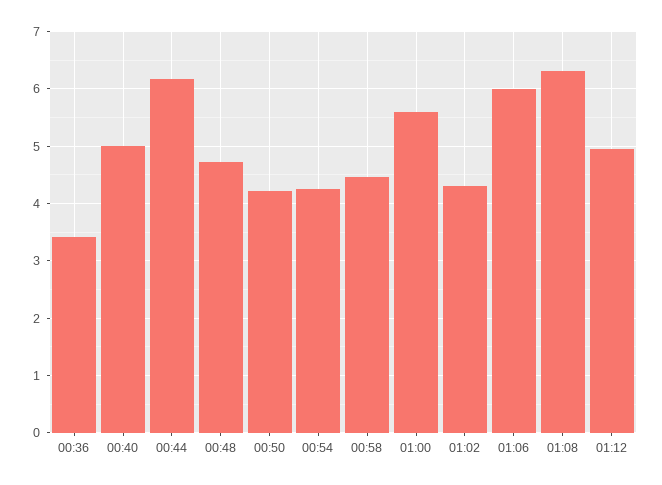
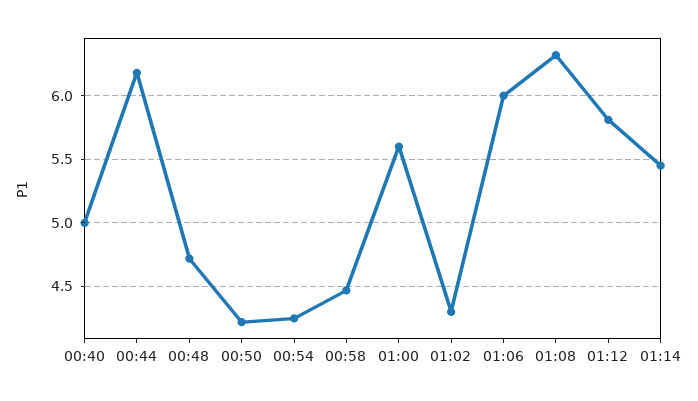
00:36: 3.4 -> none
01:12: 5 -> 5.8
01:14: none -> 5.45

